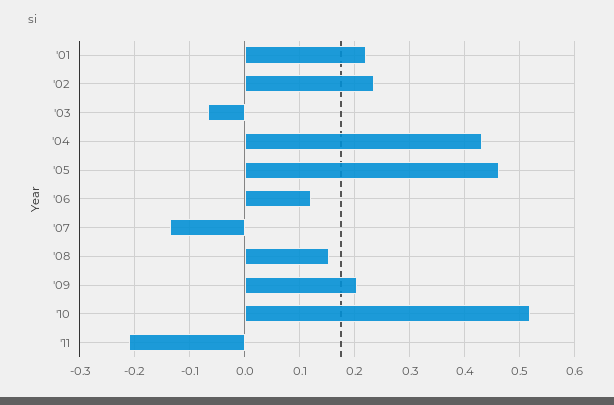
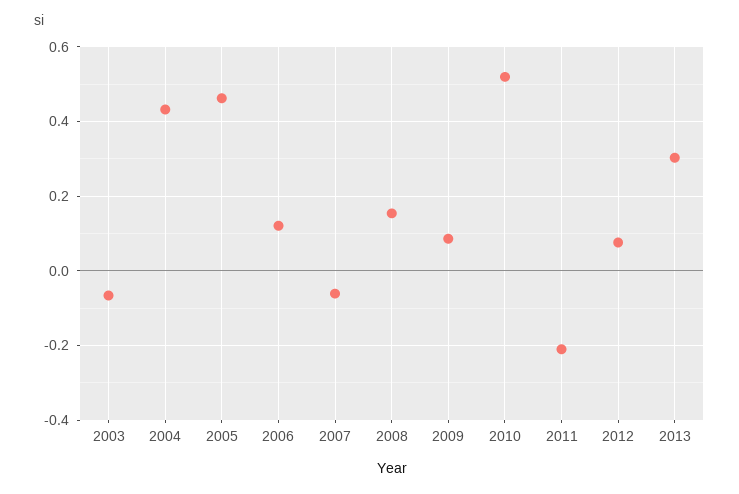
'01: 0.22 -> none
'02: 0.24 -> none
'07: -0.14 -> -0.06
'09: 0.2 -> 0.08
2012: none -> 0.08
2013: none -> 0.3

